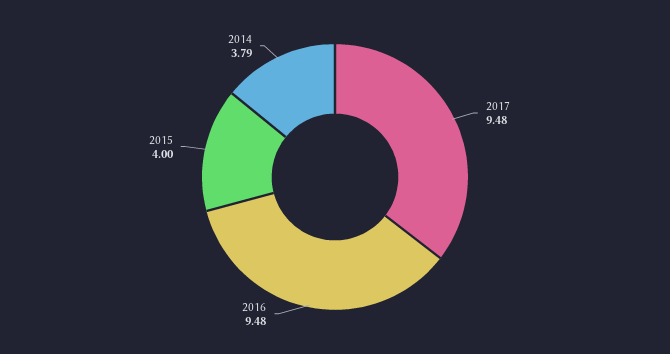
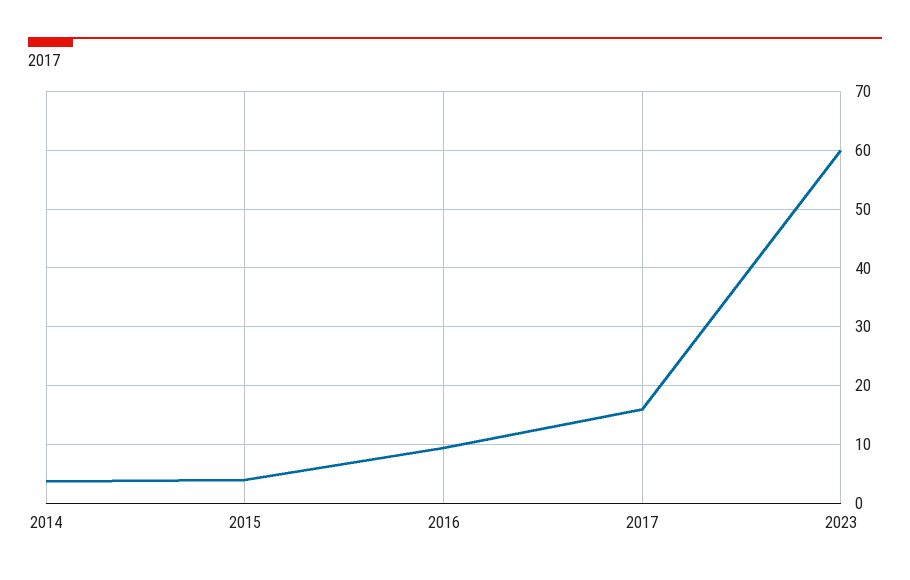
2017: 9.48 -> 16
2023: none -> 60

